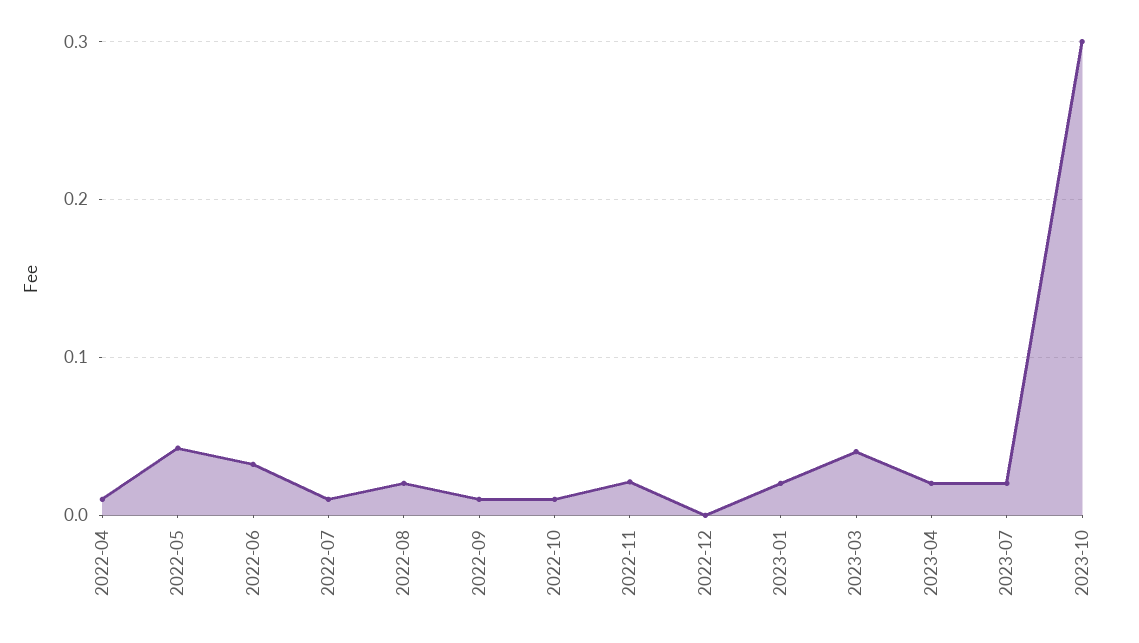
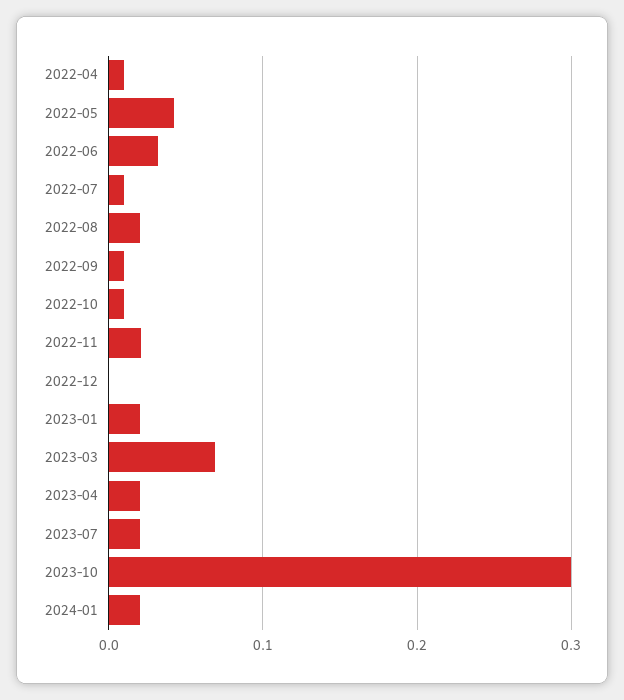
2023-03: 0.04 -> 0.07
2024-01: none -> 0.02

